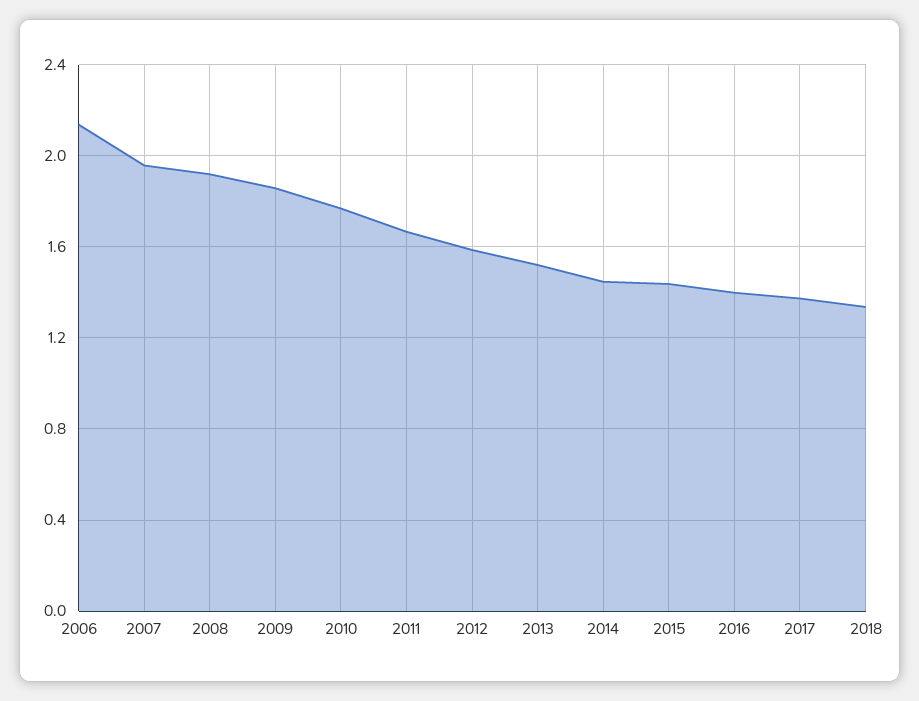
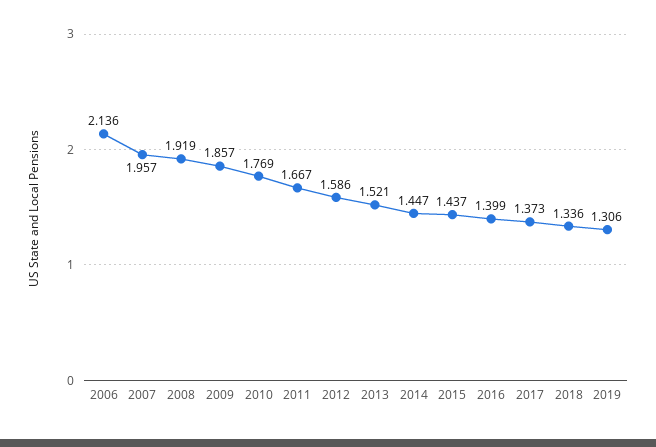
2019: none -> 1.306

